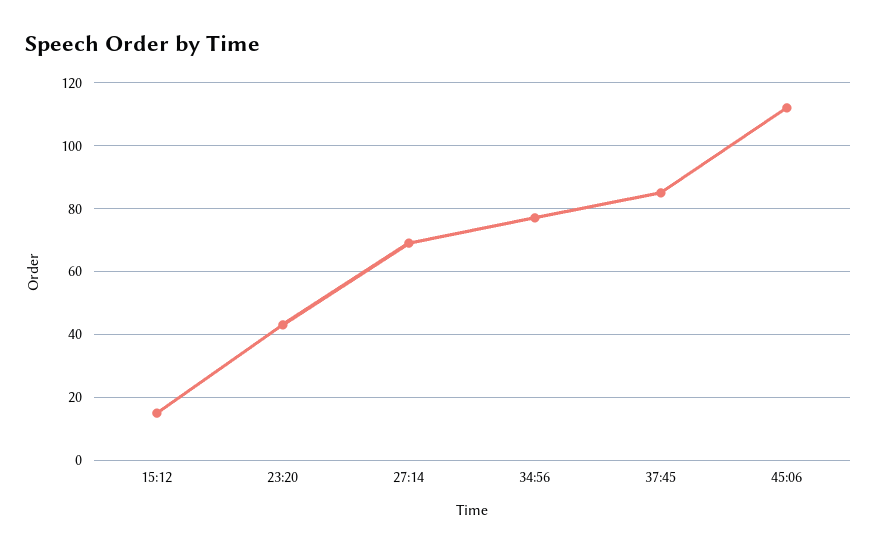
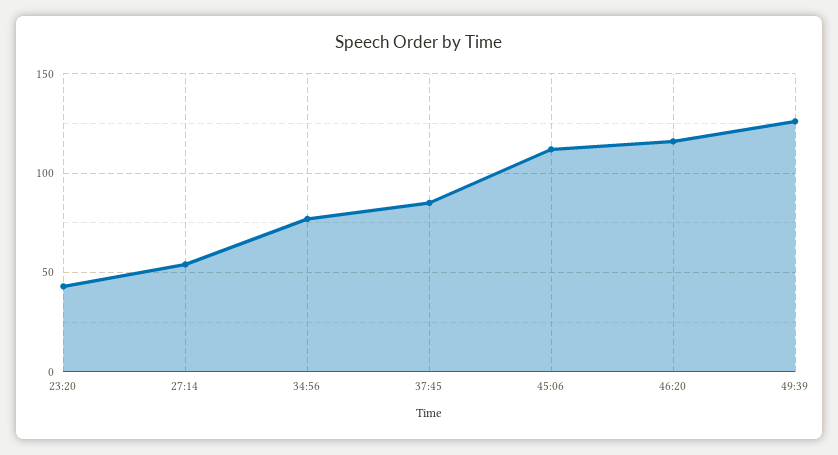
15:12: 15 -> none
27:14: 70 -> 55
46:20: none -> 115
49:39: none -> 125

